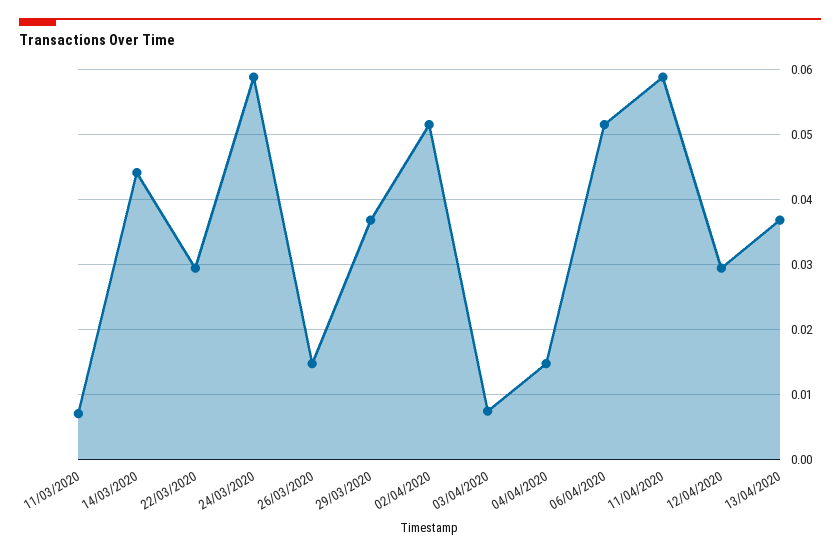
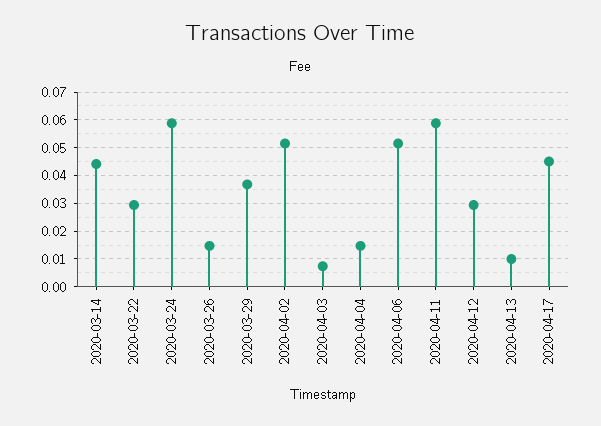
11/03/2020: 0.007 -> none
13/04/2020: 0.037 -> 0.01
2020-04-17: none -> 0.045

